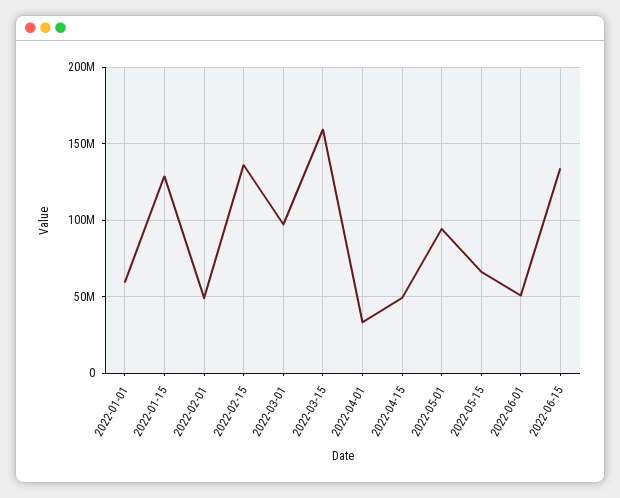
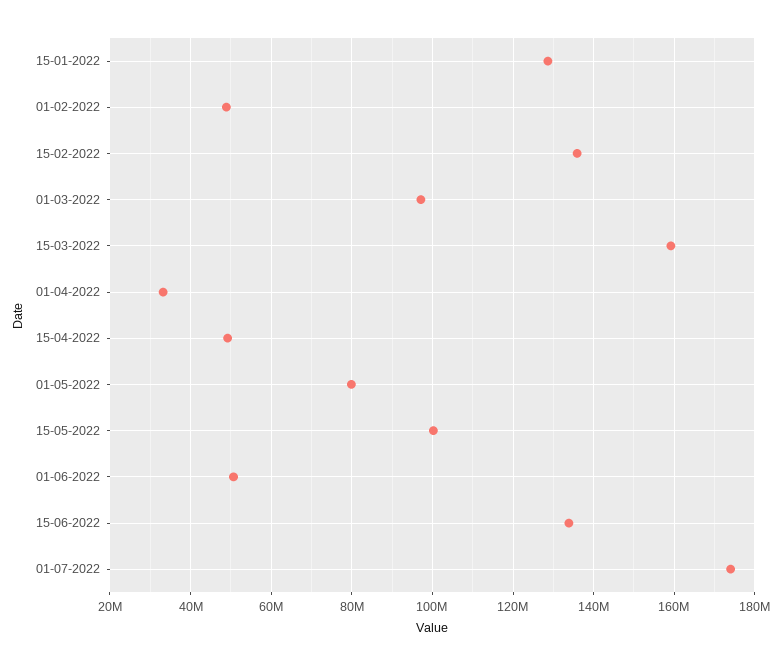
2022-01-01: 60000000 -> none
2022-05-01: 95000000 -> 80000000
2022-05-15: 65000000 -> 100000000
01-07-2022: none -> 174000000

